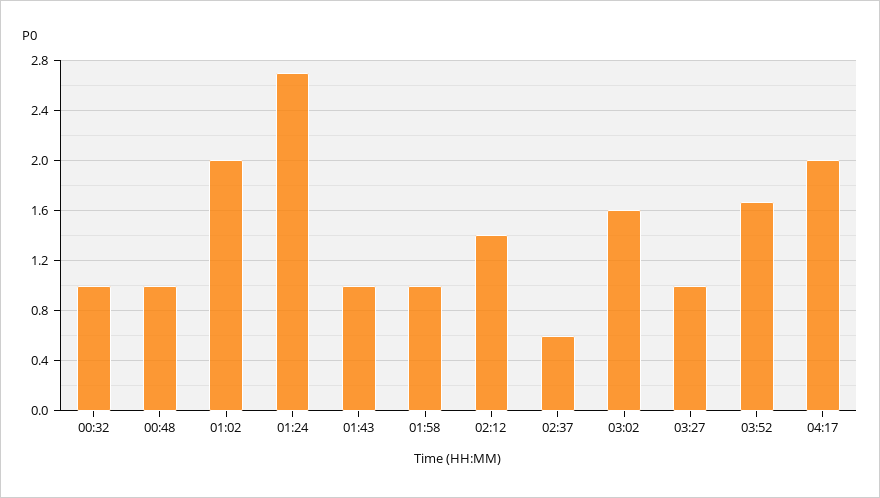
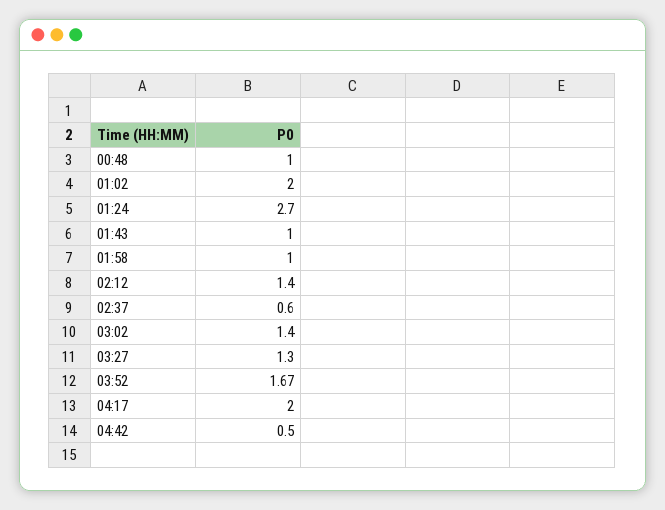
00:32: 1 -> none
03:02: 1.6 -> 1.4
03:27: 1 -> 1.3
04:42: none -> 0.5

